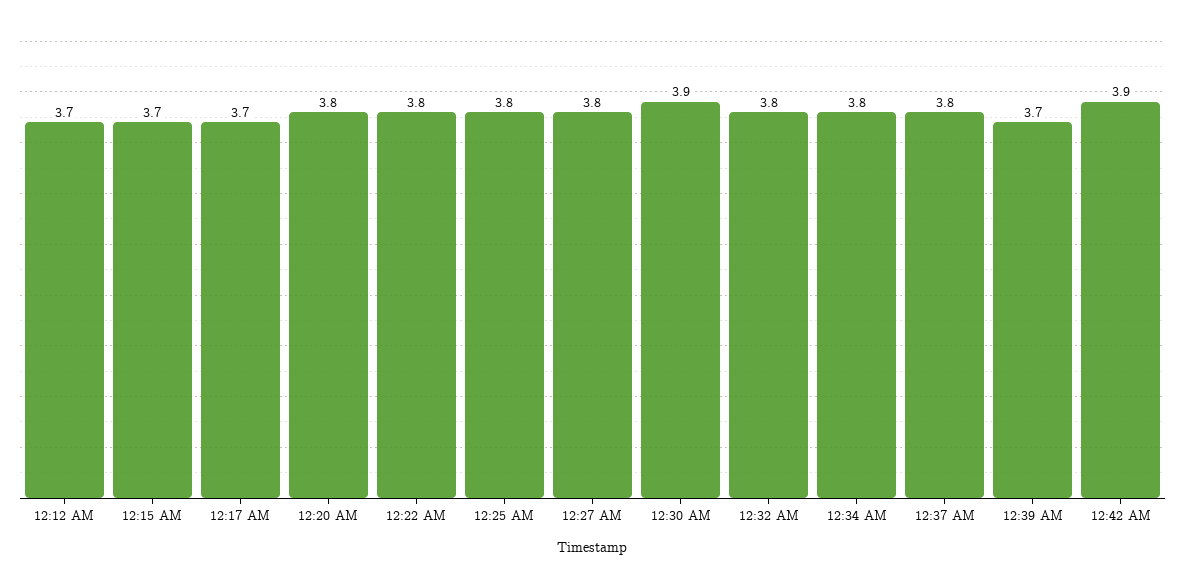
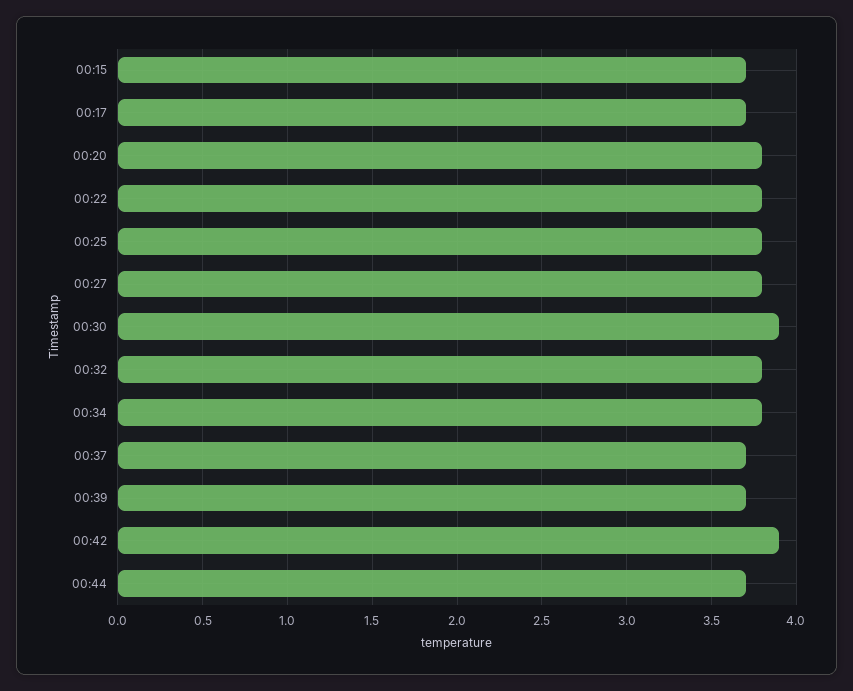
12:12 AM: 3.7 -> none
12:37 AM: 3.8 -> 3.7
00:44: none -> 3.7

